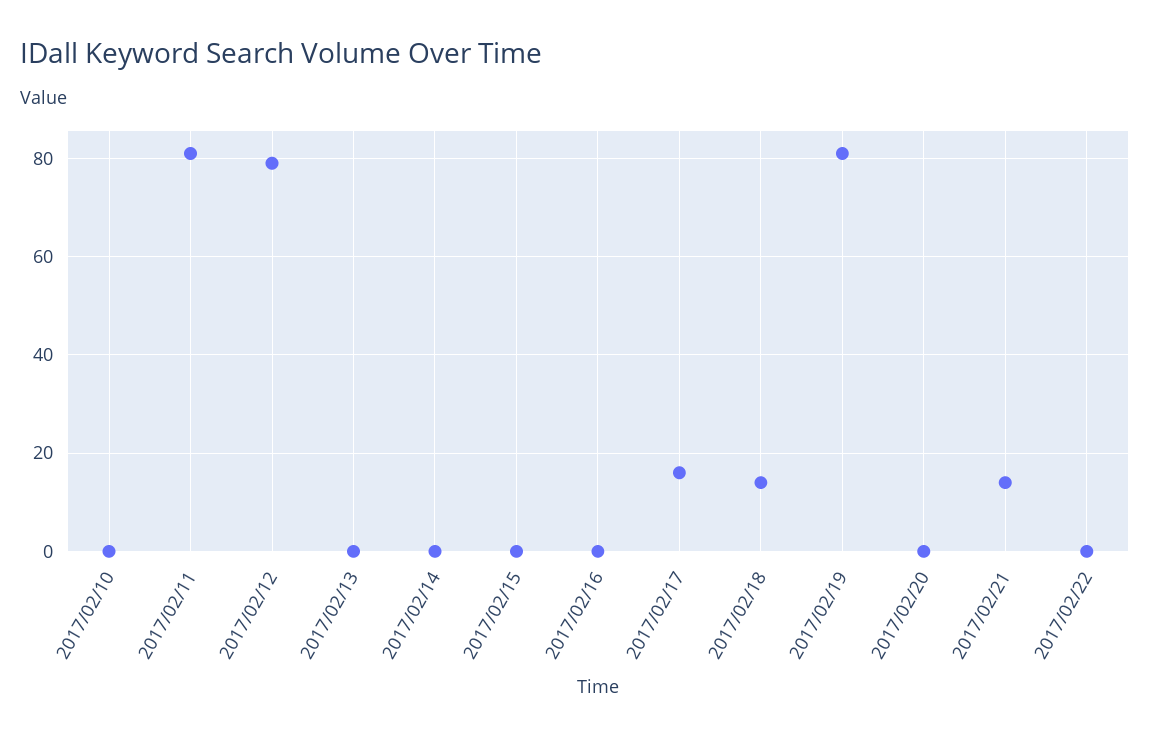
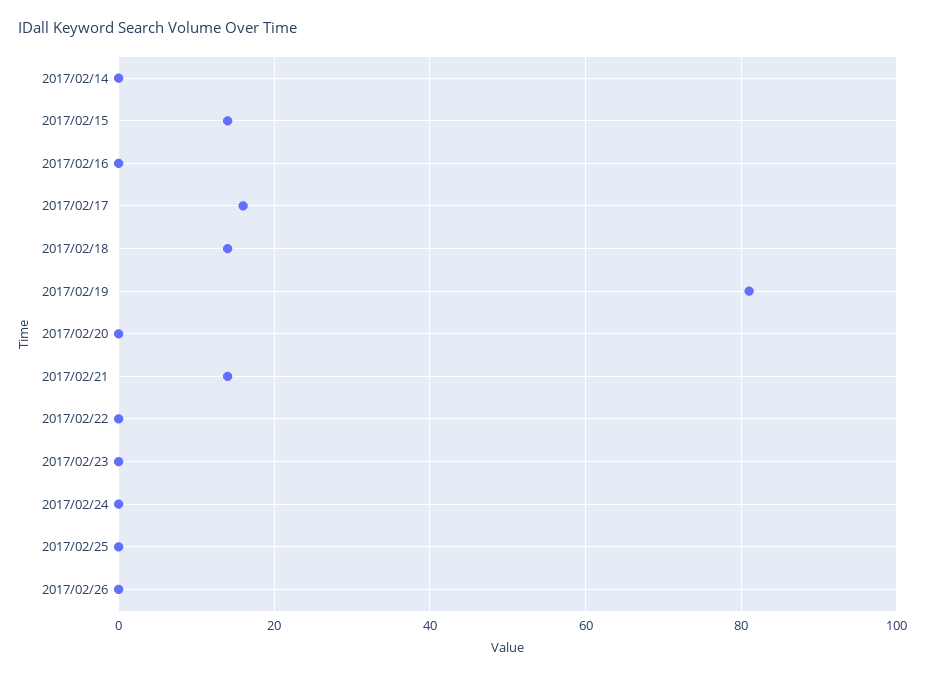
2017/02/10: 0 -> none
2017/02/11: 80 -> none
2017/02/12: 80 -> none
2017/02/13: 0 -> none
2017/02/15: 0 -> 15
2017/02/23: none -> 0
2017/02/24: none -> 0
2017/02/25: none -> 0
2017/02/26: none -> 0

